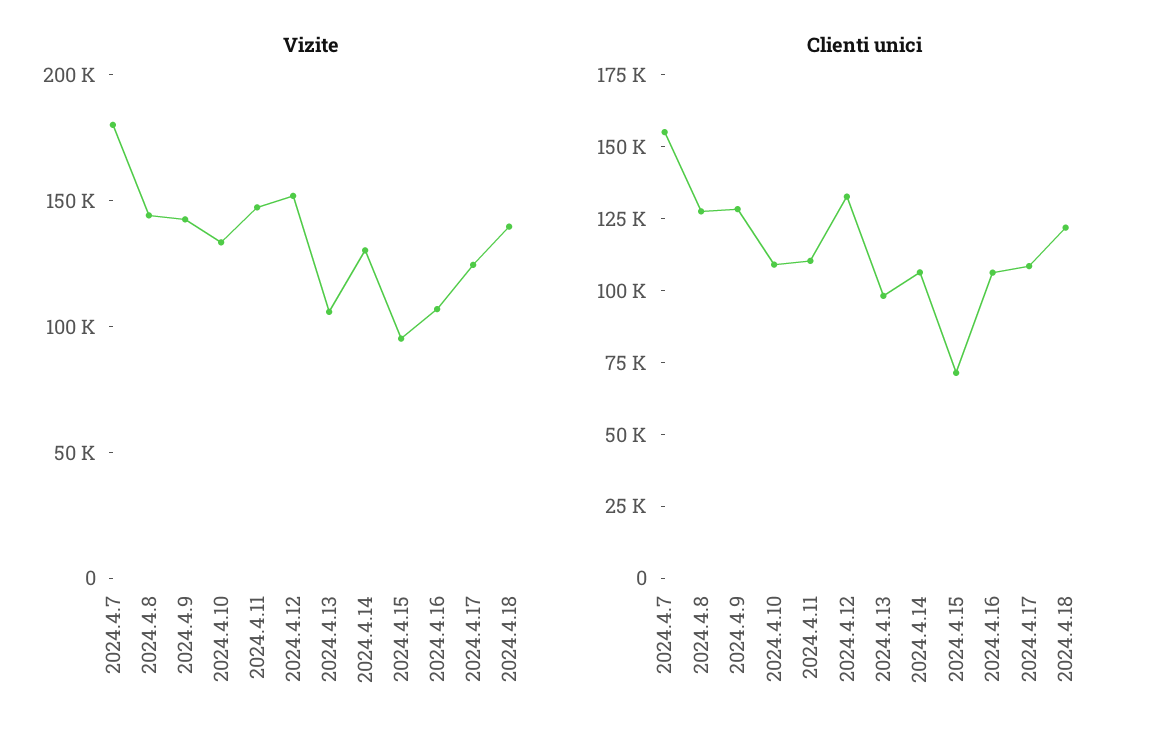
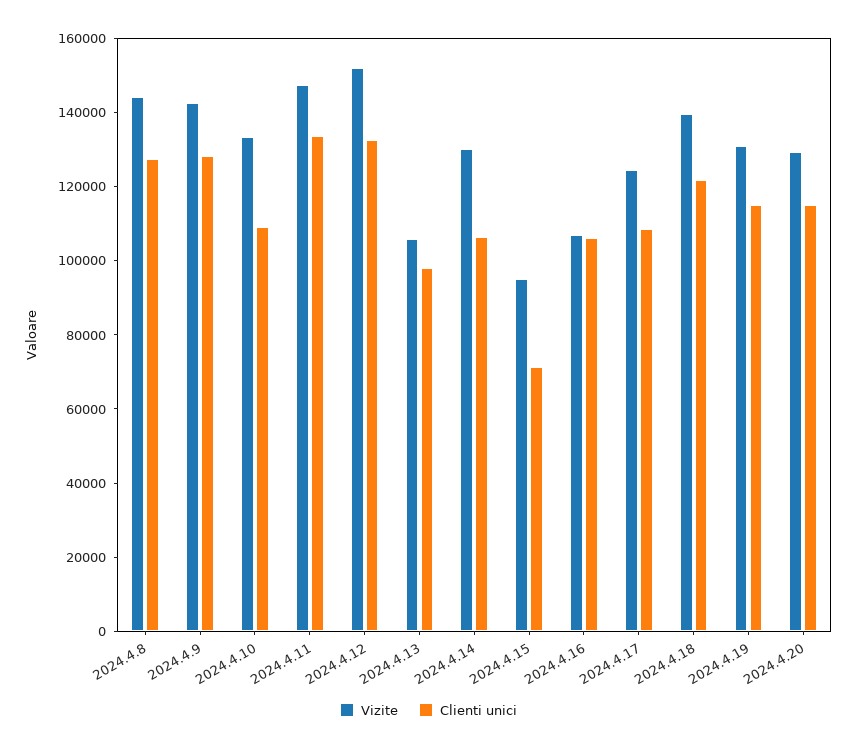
Vizite, 2024.4.7: 180000 -> none
Clienti unici, 2024.4.7: 155000 -> none
Clienti unici, 2024.4.11: 110000 -> 135000
Vizite, 2024.4.19: none -> 130000
Clienti unici, 2024.4.19: none -> 115000
Vizite, 2024.4.20: none -> 130000
Clienti unici, 2024.4.20: none -> 115000

